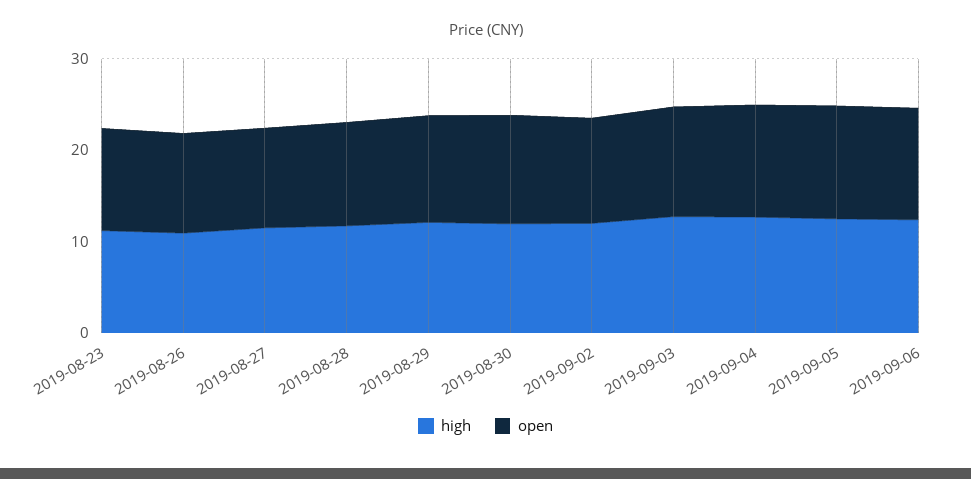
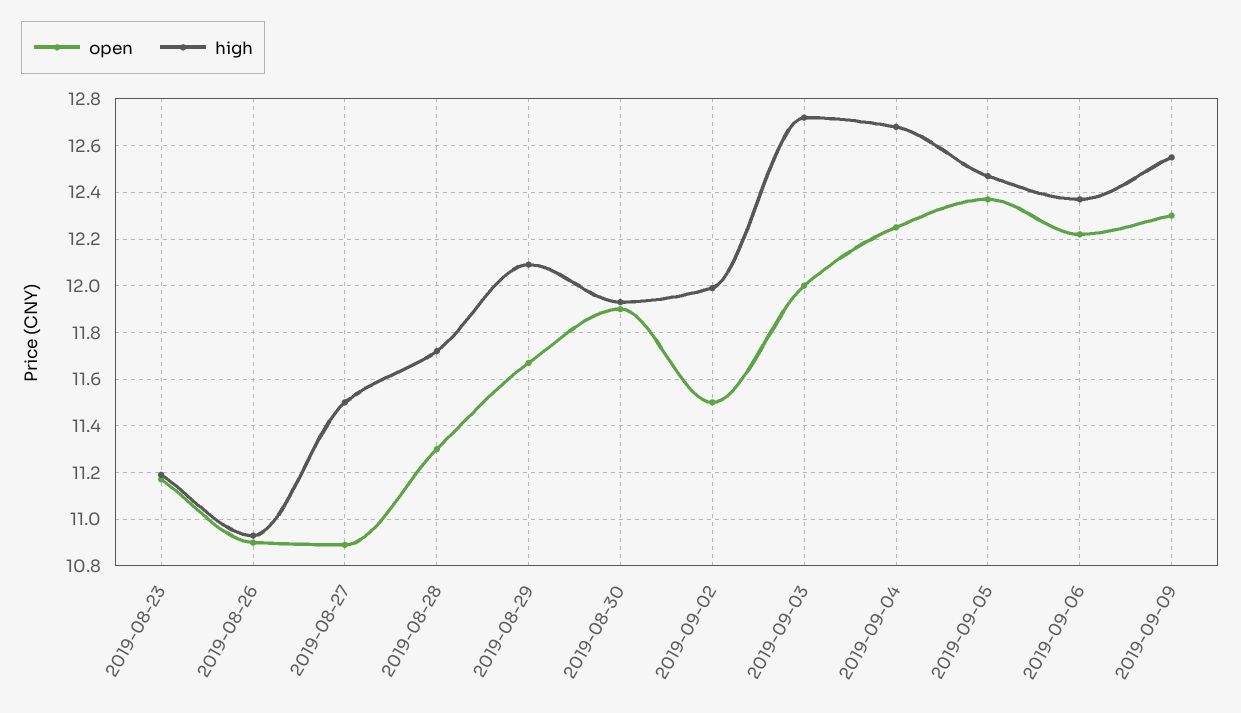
open, 2019-09-09: none -> 12.3
high, 2019-09-09: none -> 12.55

